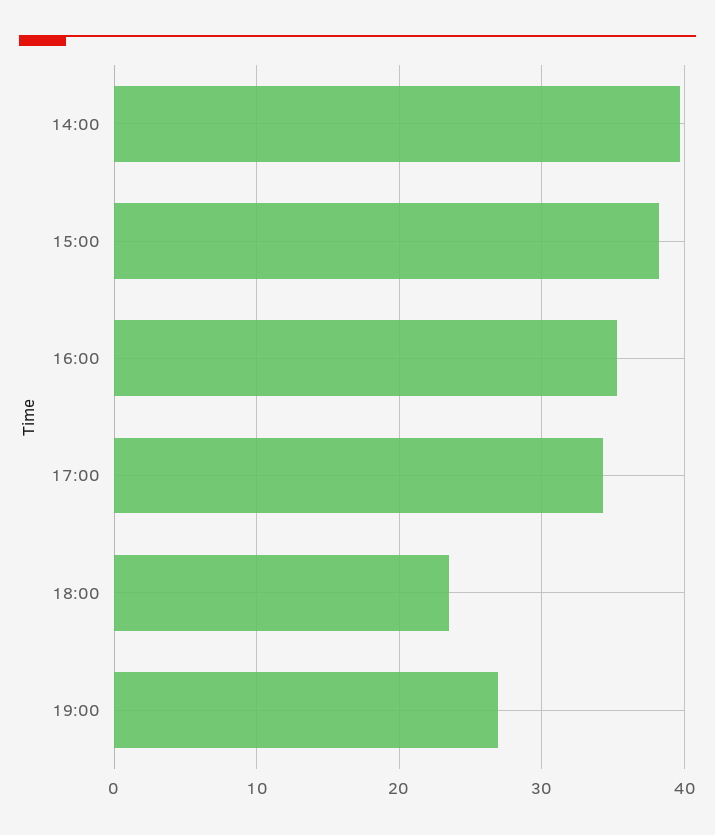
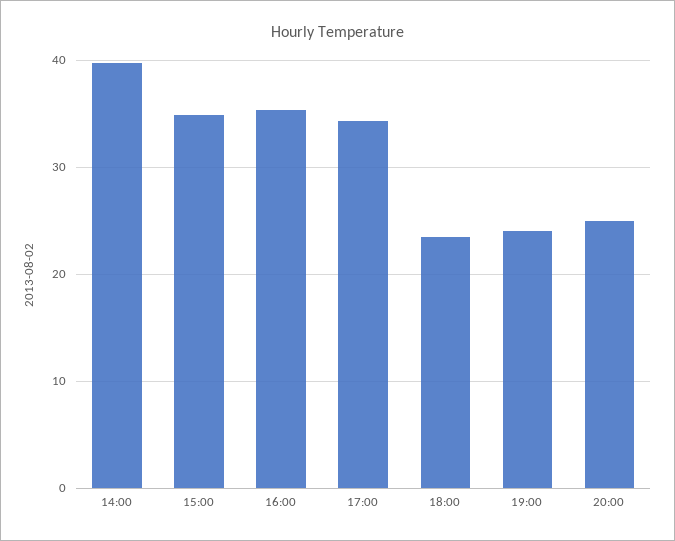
15:00: 38 -> 35
19:00: 27 -> 24
20:00: none -> 25

